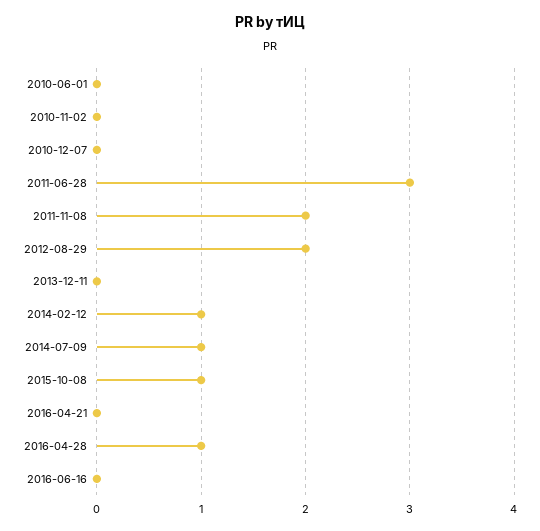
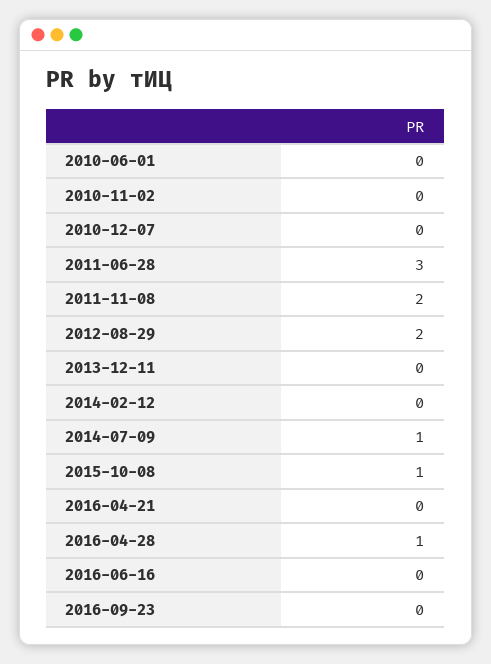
2014-02-12: 1 -> 0
2016-09-23: none -> 0

